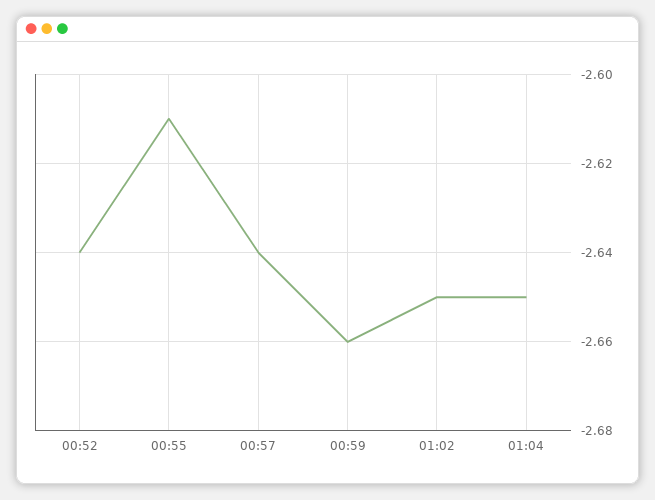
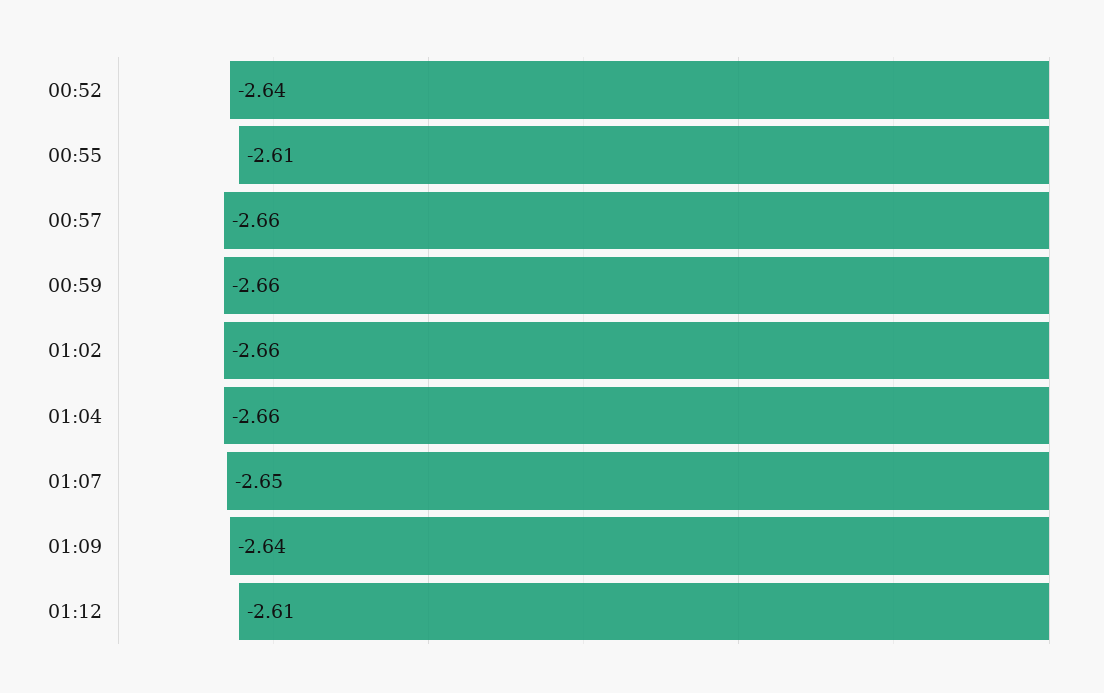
00:57: -2.64 -> -2.66
01:02: -2.65 -> -2.66
01:04: -2.65 -> -2.66
01:07: none -> -2.65
01:09: none -> -2.64
01:12: none -> -2.61

